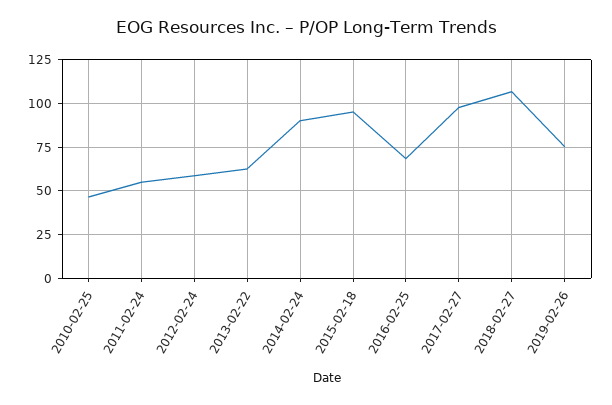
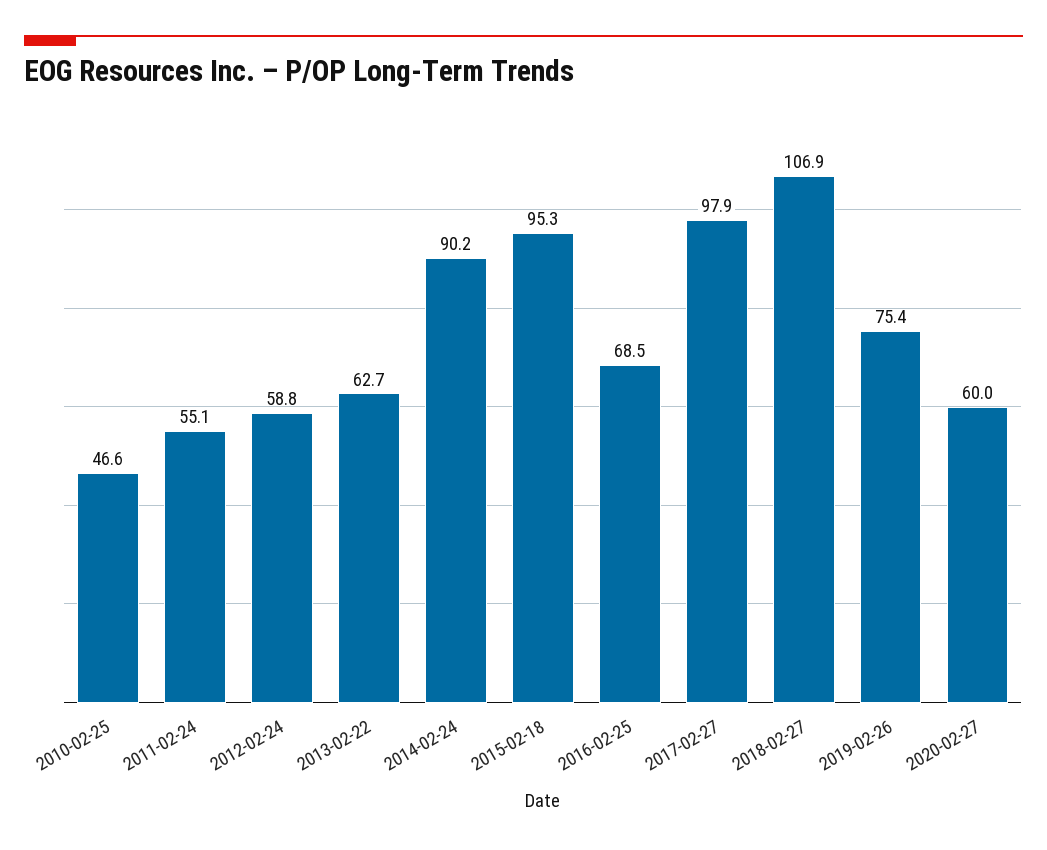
2020-02-27: none -> 60

